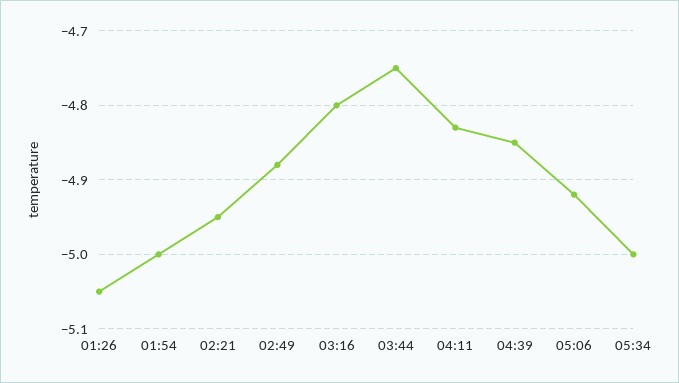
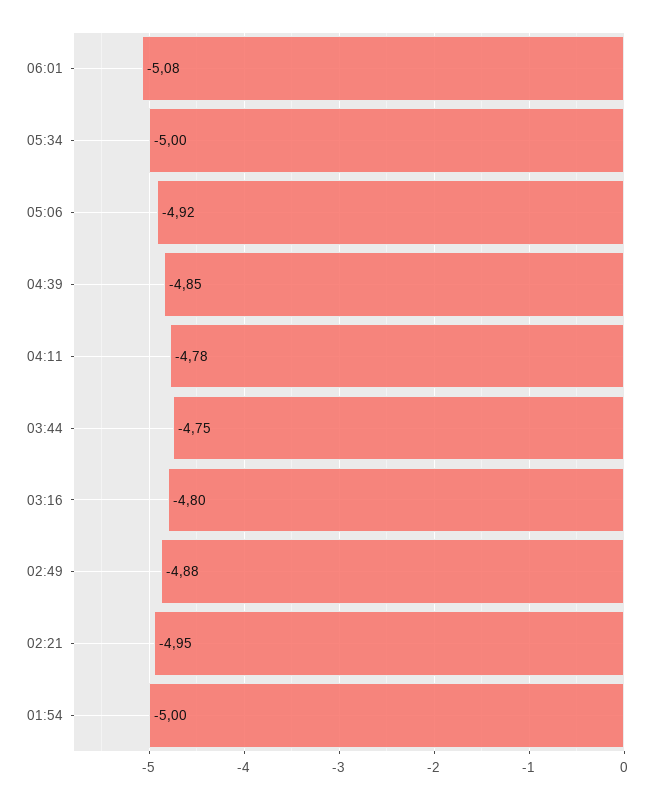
01:26: -5.05 -> none
04:11: -4.83 -> -4.78
06:01: none -> -5.08

